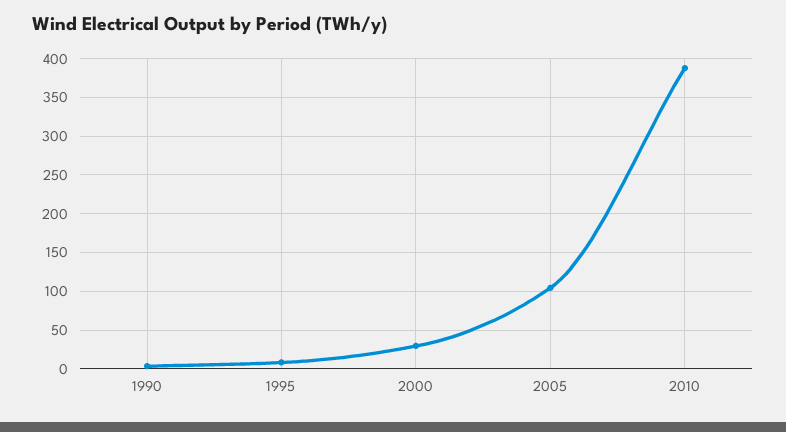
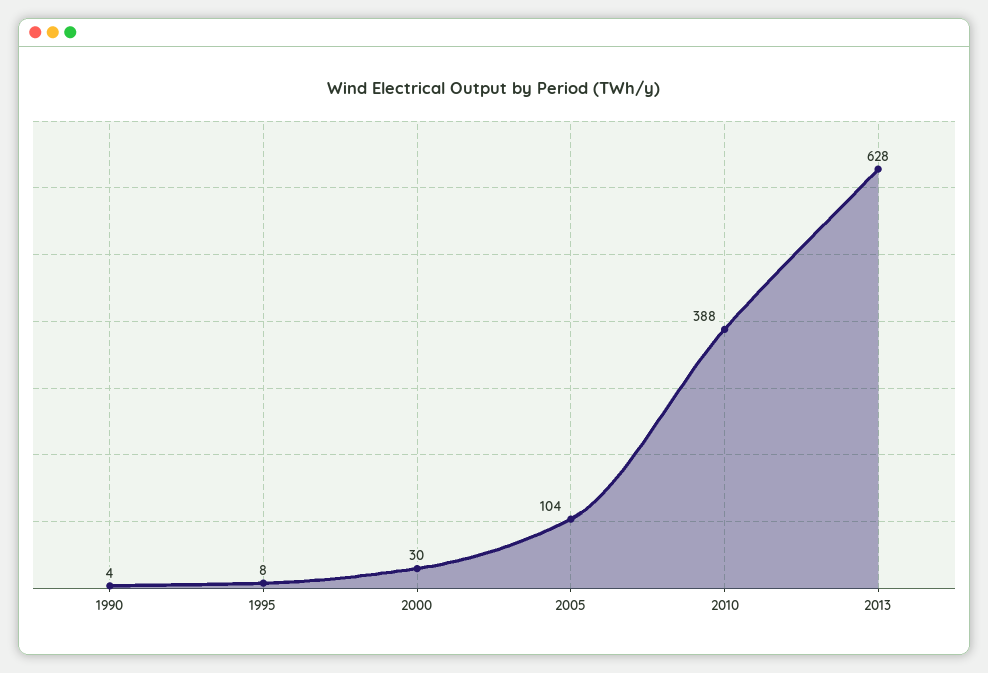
2013: none -> 628

